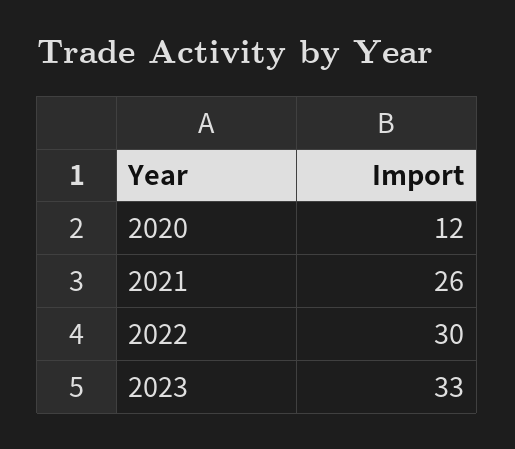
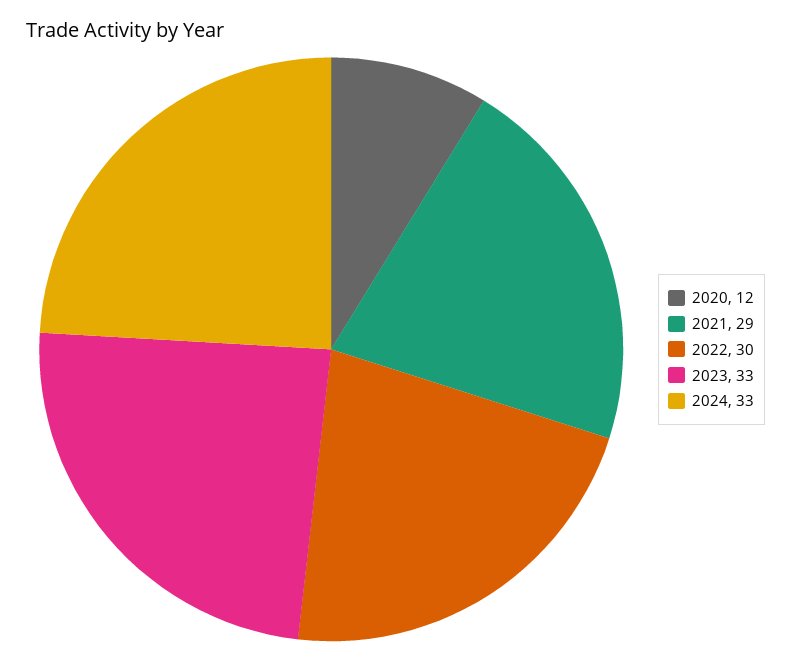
2021: 26 -> 29
2024: none -> 33

